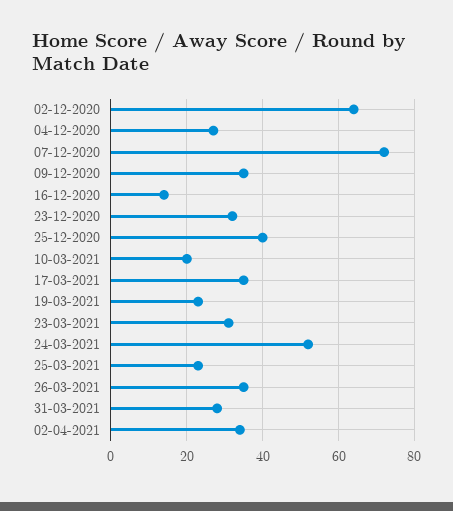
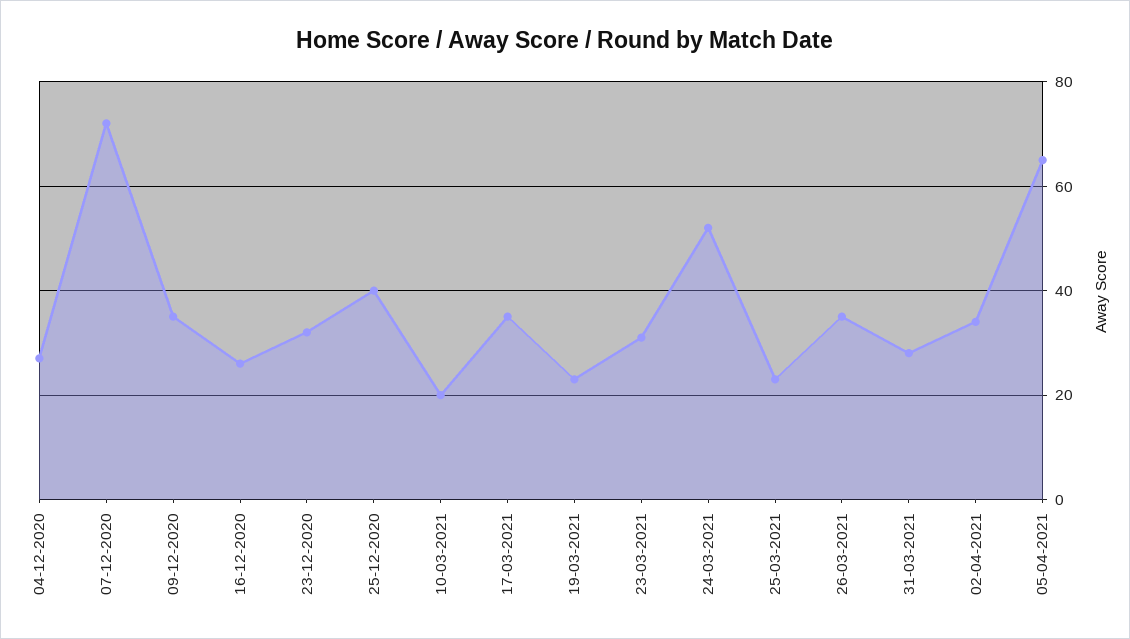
02-12-2020: 65 -> none
16-12-2020: 15 -> 25
05-04-2021: none -> 65

